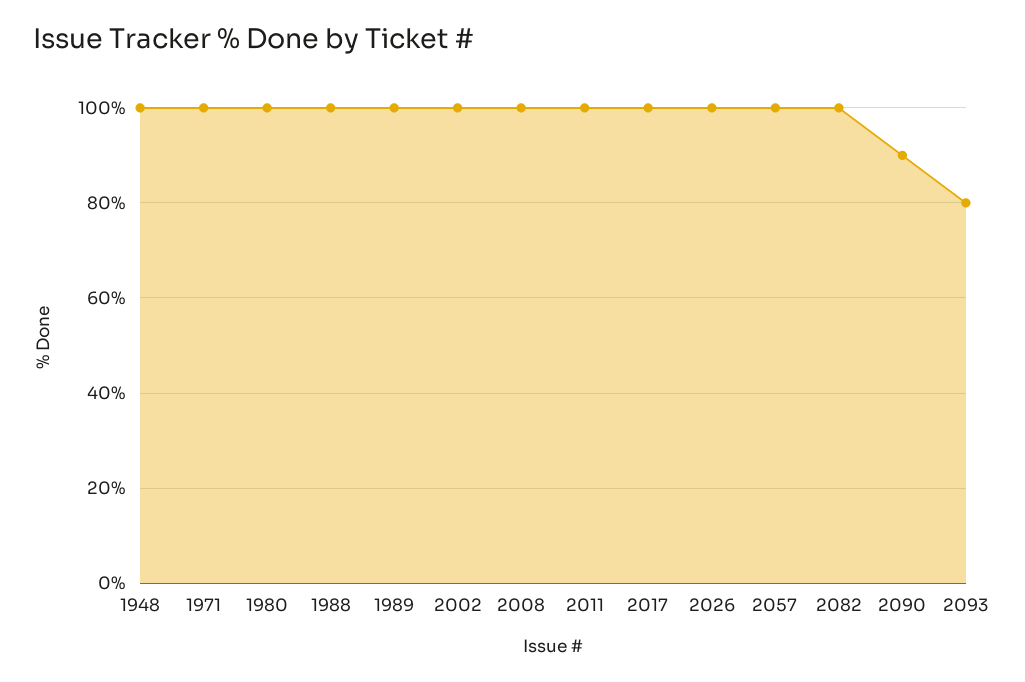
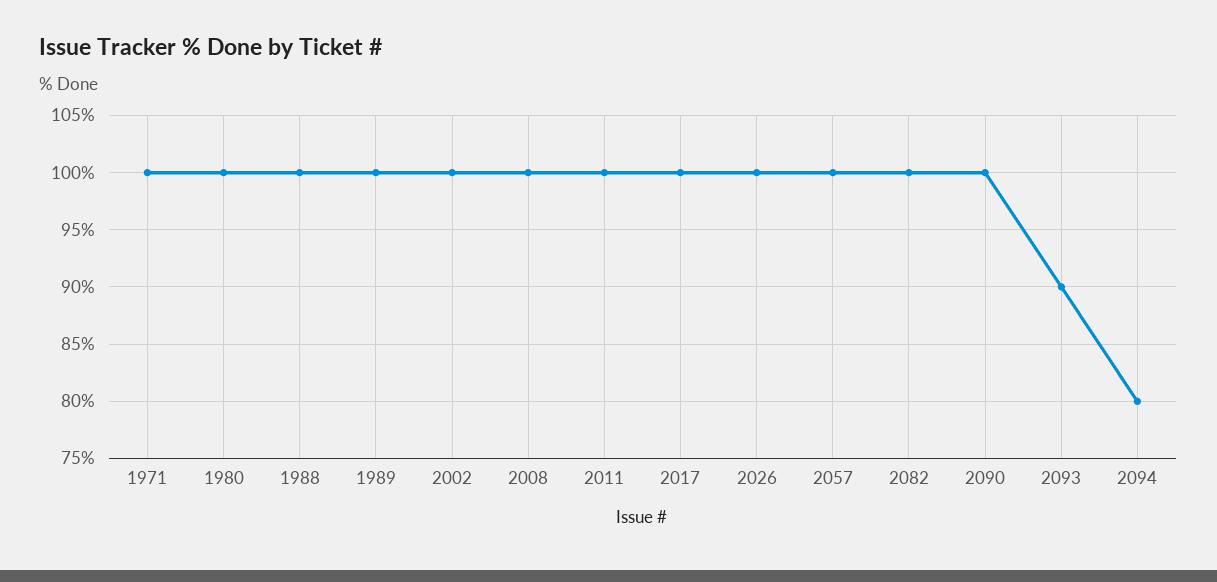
1948: 100 -> none
2090: 90 -> 100
2093: 80 -> 90
2094: none -> 80

